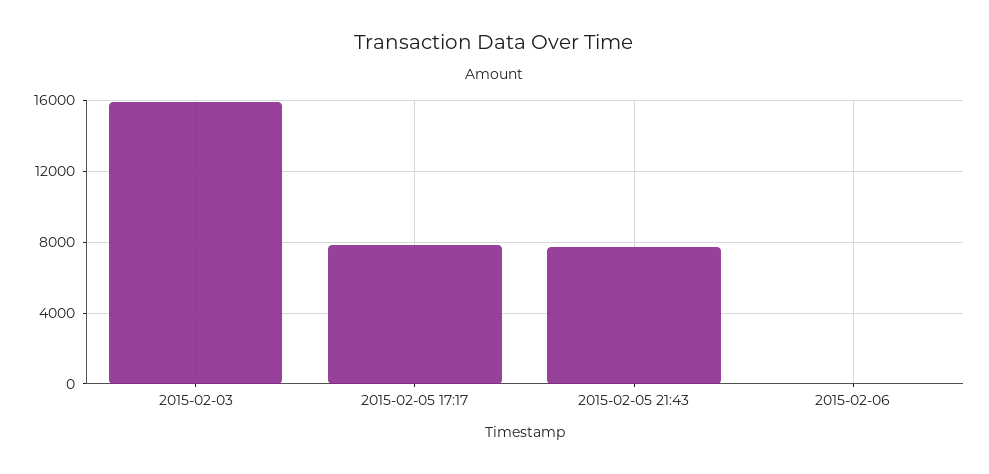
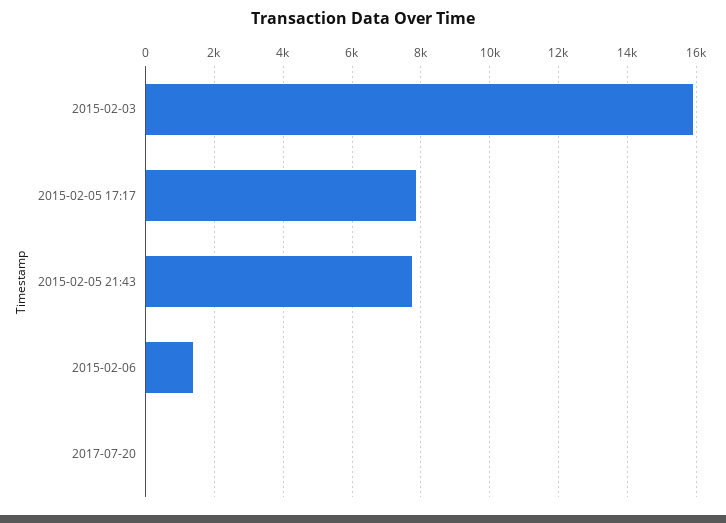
2015-02-06: 0 -> 1400
2017-07-20: none -> 0

